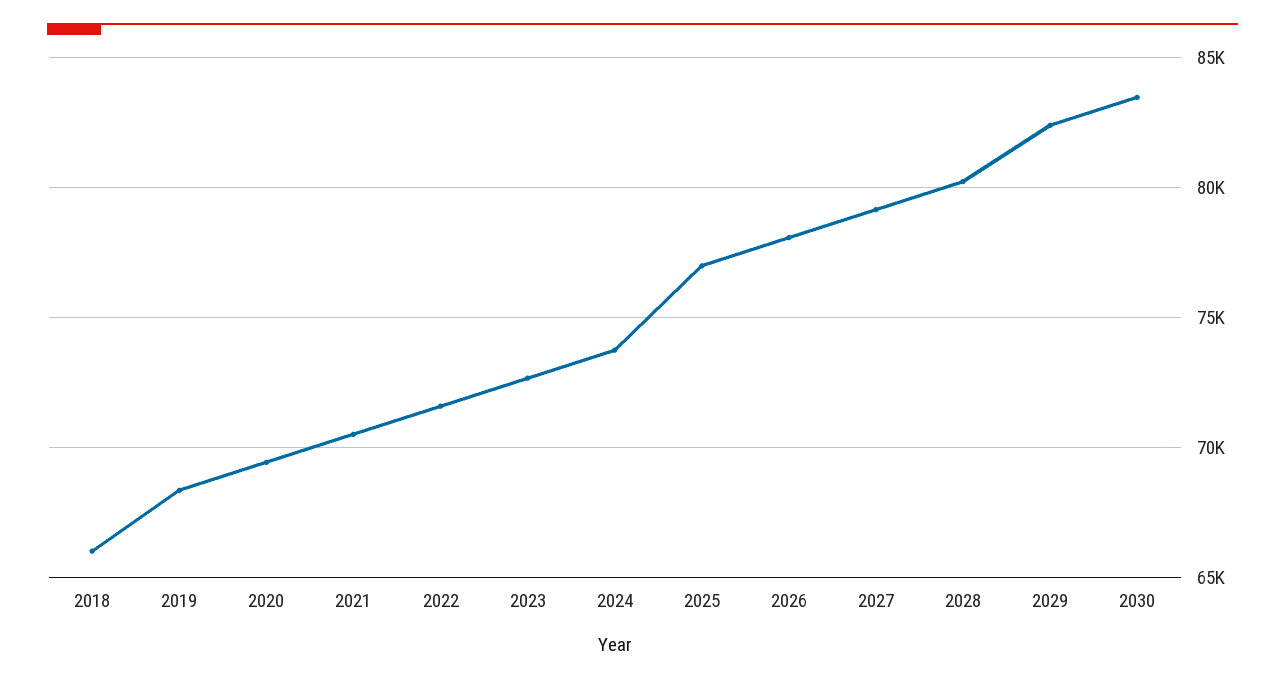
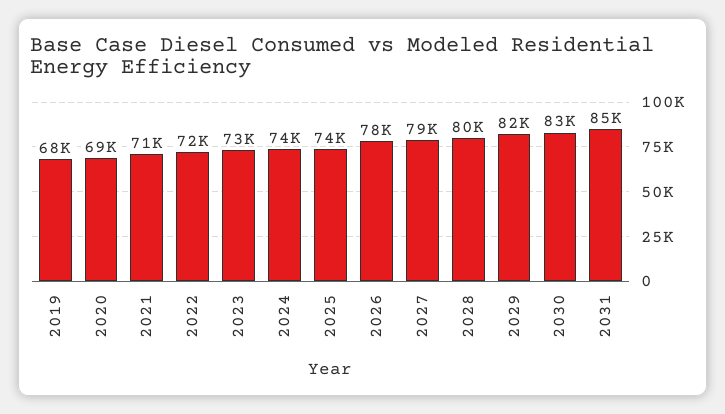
2018: 66000 -> none
2025: 77000 -> 74000
2031: none -> 85000

